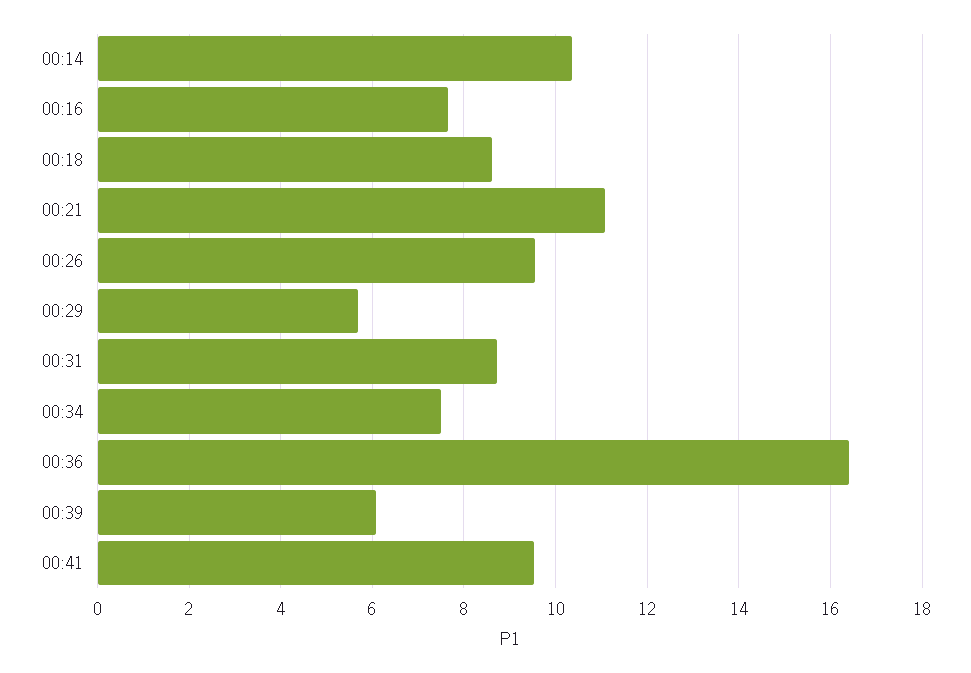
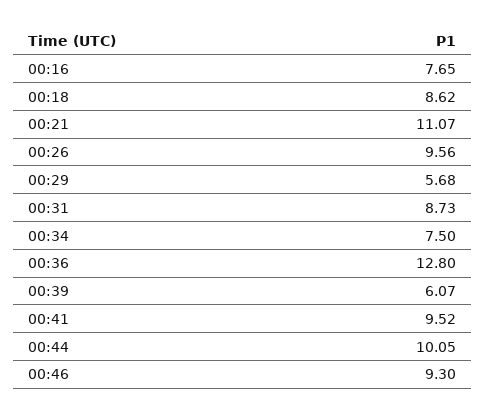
00:14: 10.4 -> none
00:36: 16.4 -> 12.8
00:44: none -> 10.05
00:46: none -> 9.3

